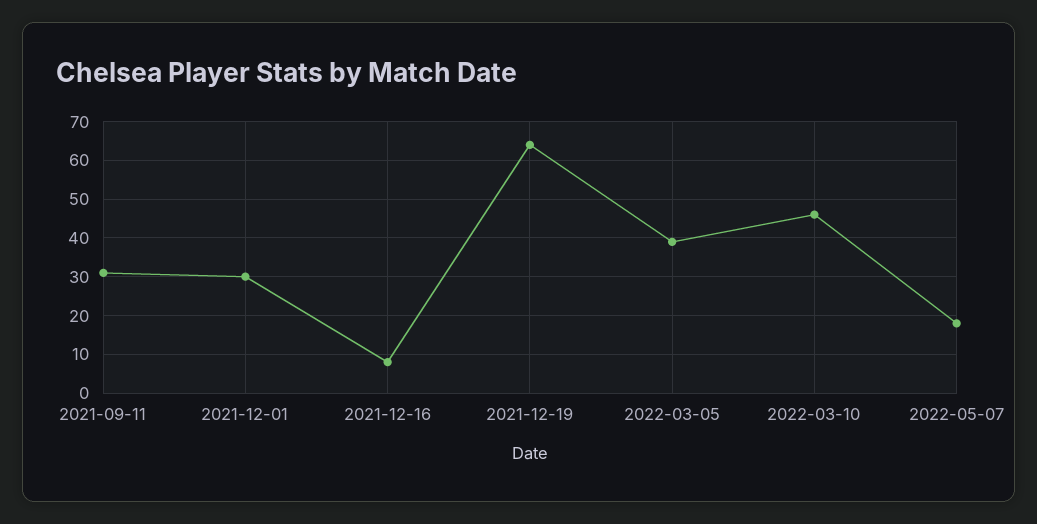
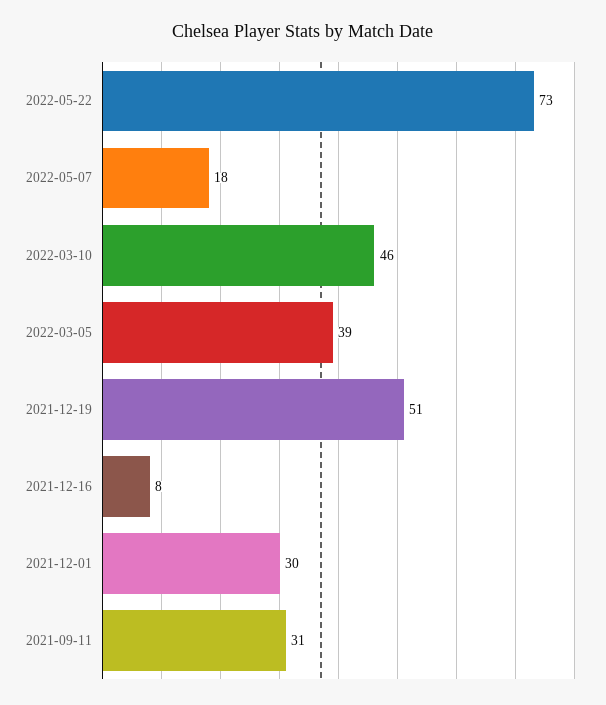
2021-12-19: 65 -> 51
2022-05-22: none -> 73

